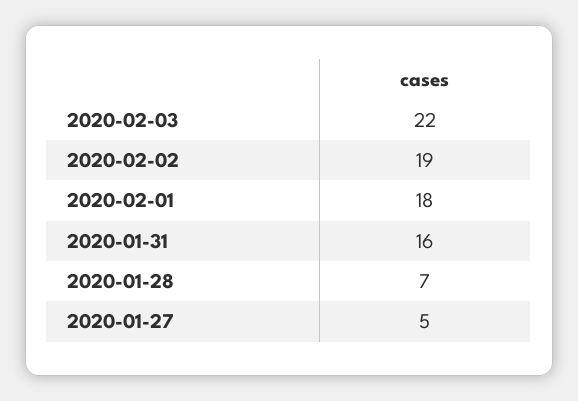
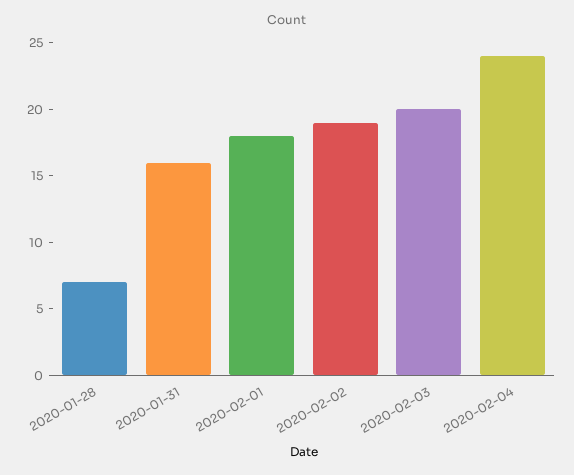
2020-02-03: 22 -> 20
2020-01-27: 5 -> none
2020-02-04: none -> 24

